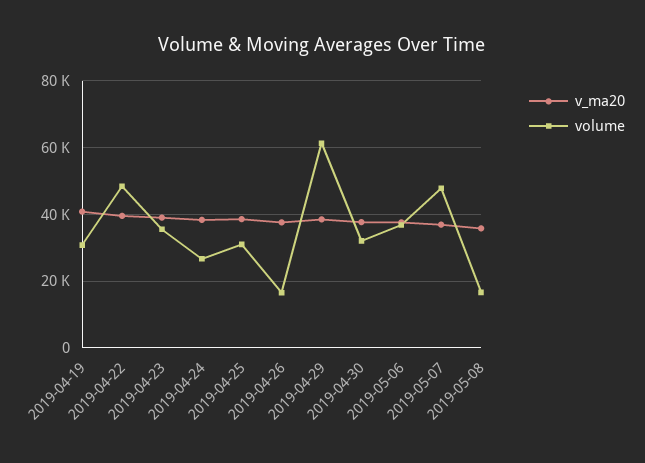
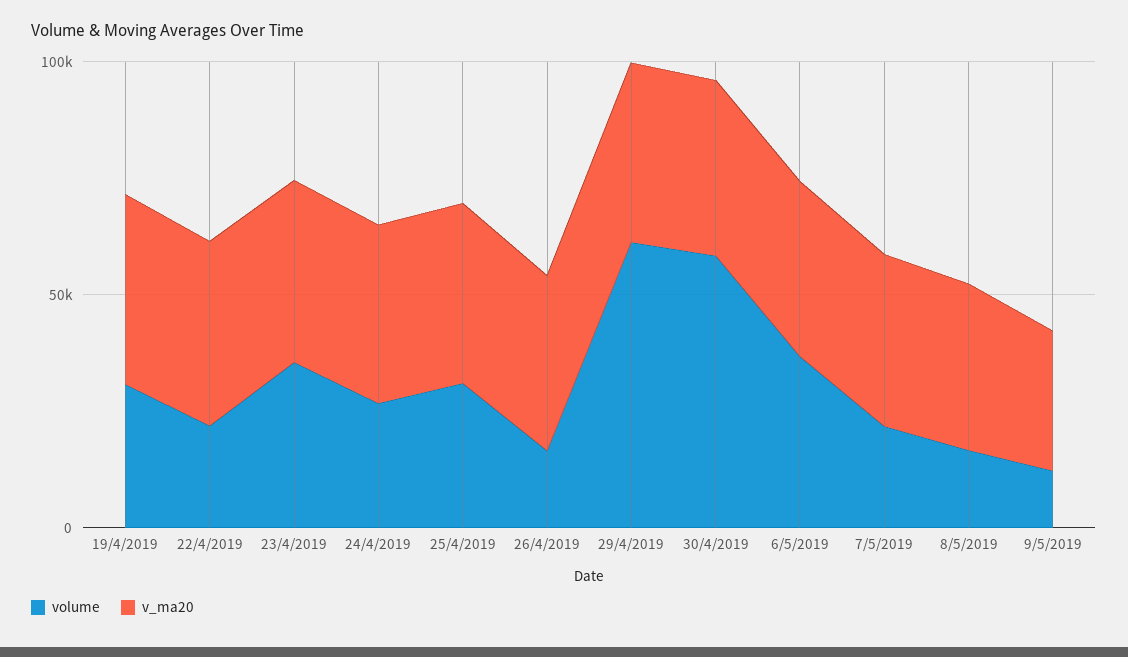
volume, 2019-04-22: 48000 -> 20000
volume, 2019-04-30: 32000 -> 60000
volume, 2019-05-07: 48000 -> 20000
volume, 9/5/2019: none -> 10000
v_ma20, 9/5/2019: none -> 30000

